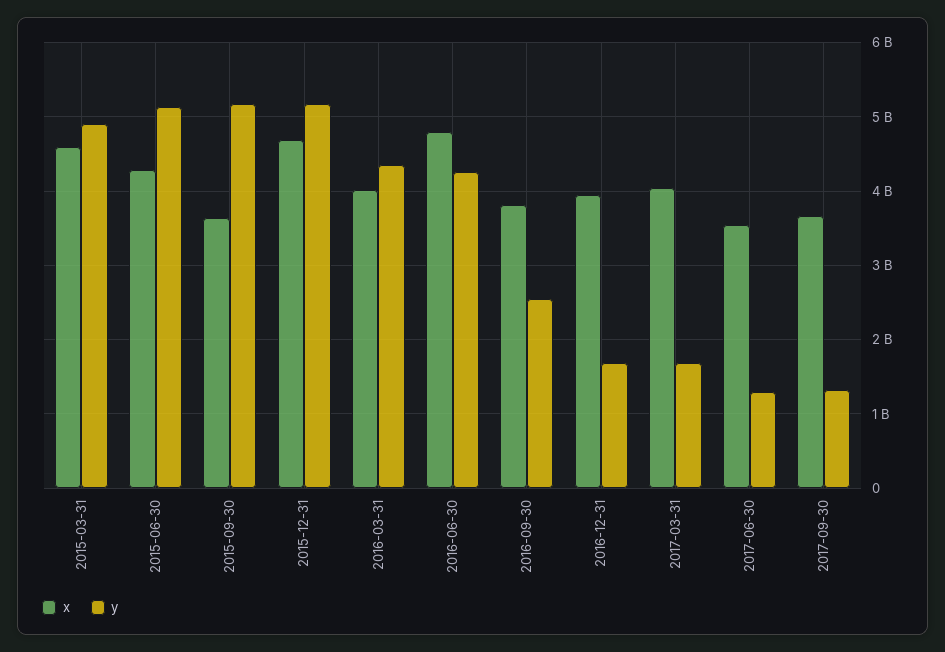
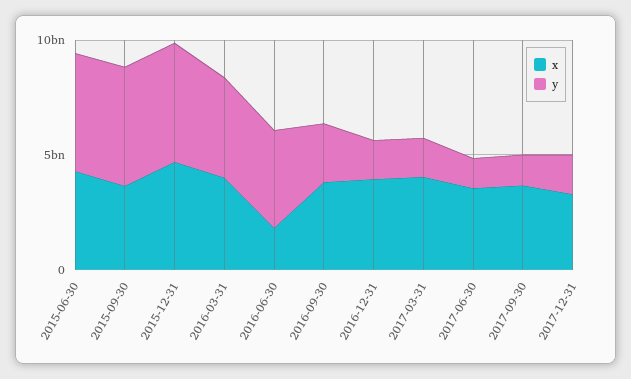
x, 2015-03-31: 4600000000 -> none
y, 2015-03-31: 4900000000 -> none
x, 2016-06-30: 4800000000 -> 2000000000
x, 2017-12-31: none -> 3000000000
y, 2017-12-31: none -> 2000000000

